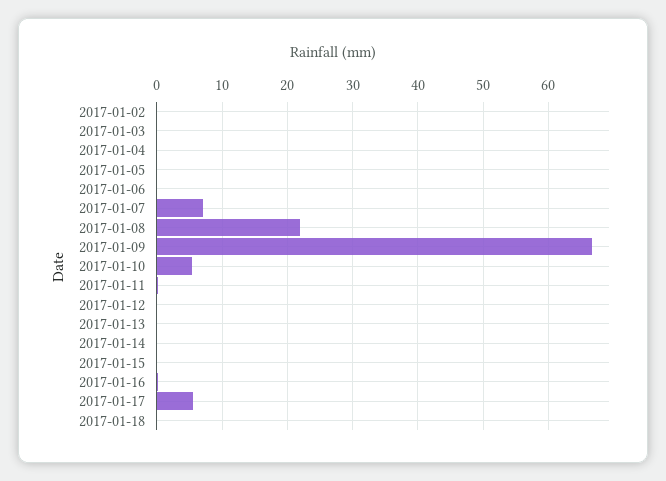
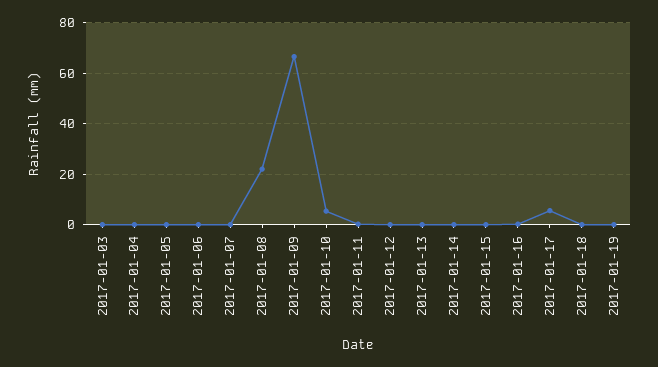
2017-01-02: 0 -> none
2017-01-07: 7 -> 0
2017-01-19: none -> 0

